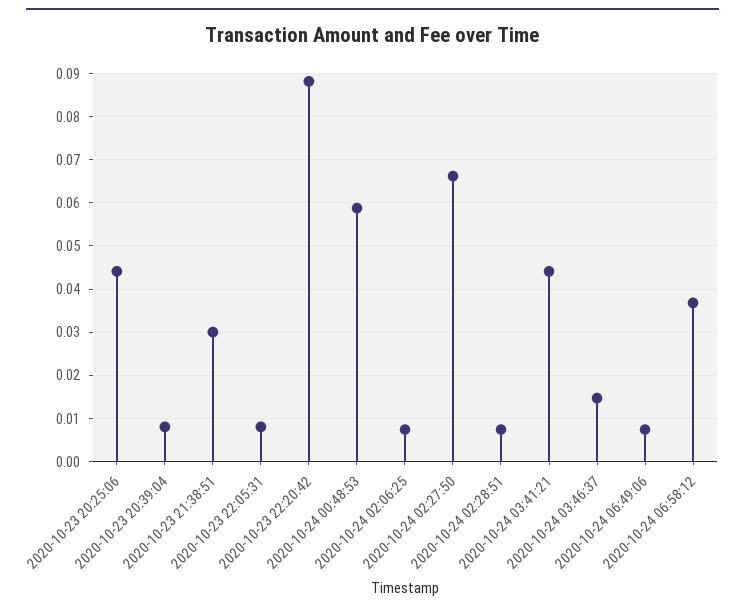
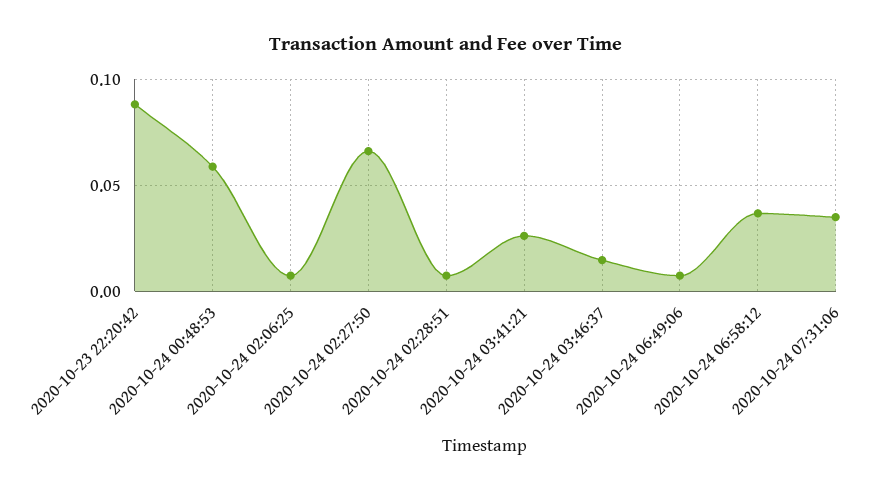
2020-10-23 20:25:06: 0.044 -> none
2020-10-23 20:39:04: 0.008 -> none
2020-10-23 21:38:51: 0.03 -> none
2020-10-23 22:05:31: 0.008 -> none
2020-10-24 03:41:21: 0.044 -> 0.025
2020-10-24 07:31:06: none -> 0.035

